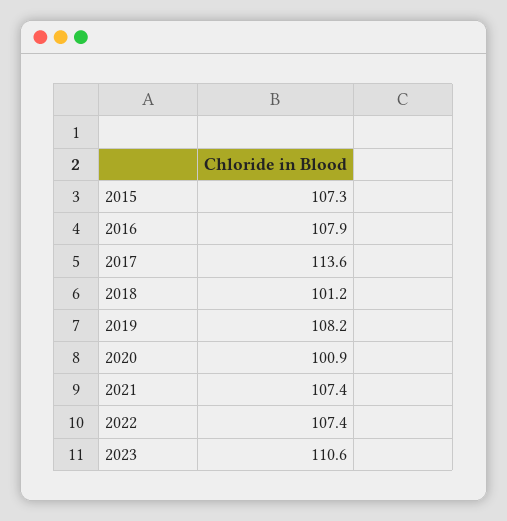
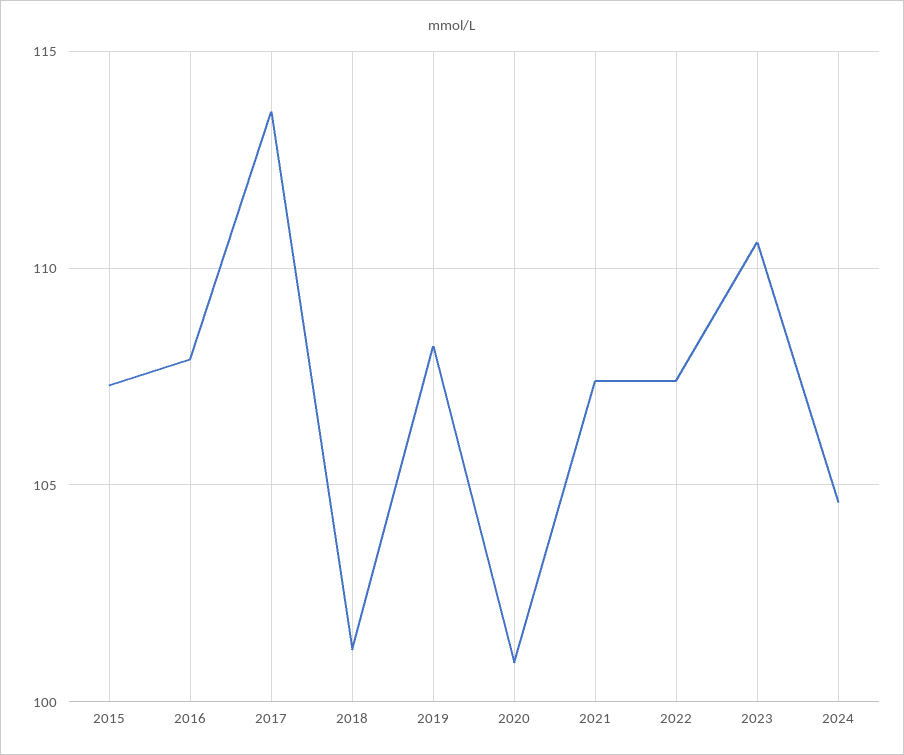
2024: none -> 104.5

